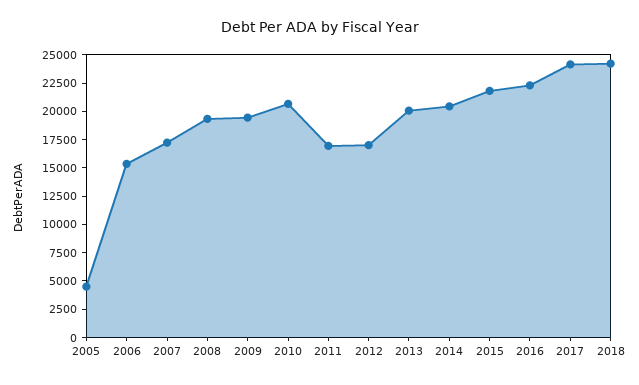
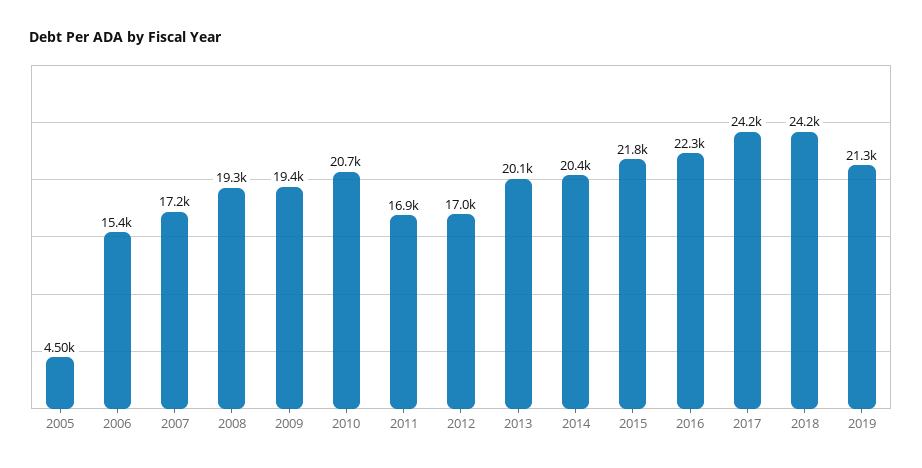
2019: none -> 21300

